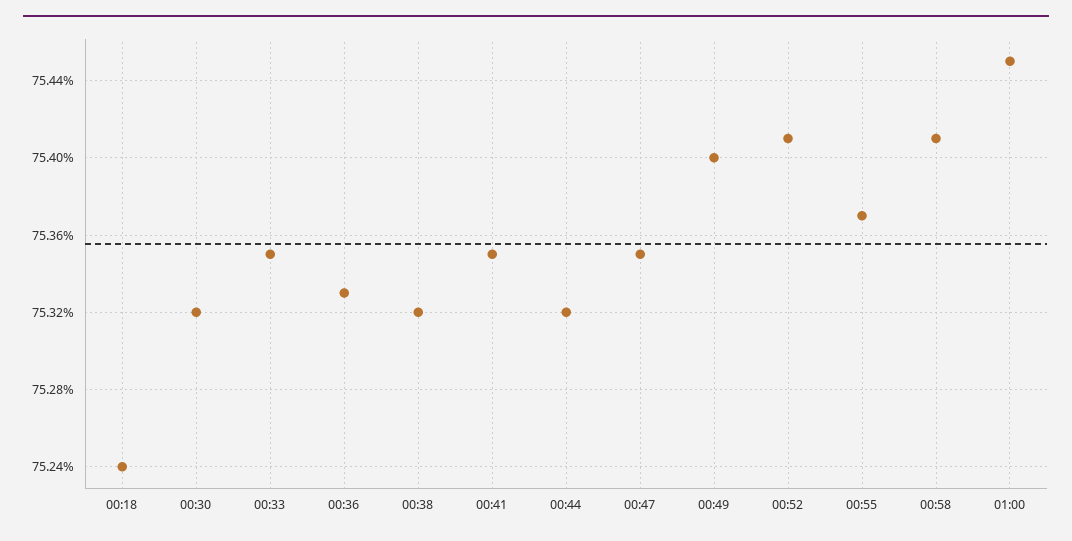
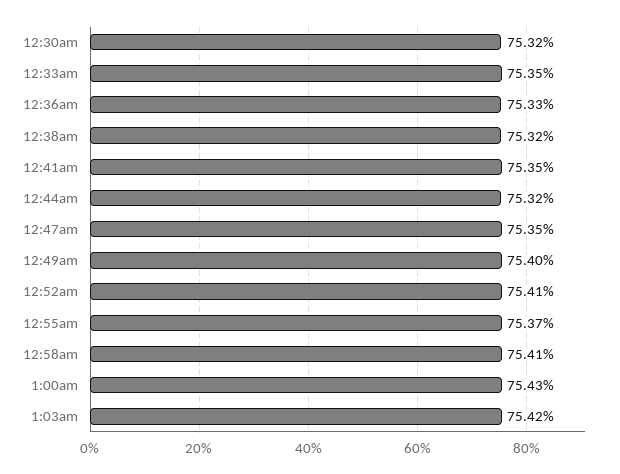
00:18: 75.24 -> none
01:00: 75.45 -> 75.43
1:03am: none -> 75.42

